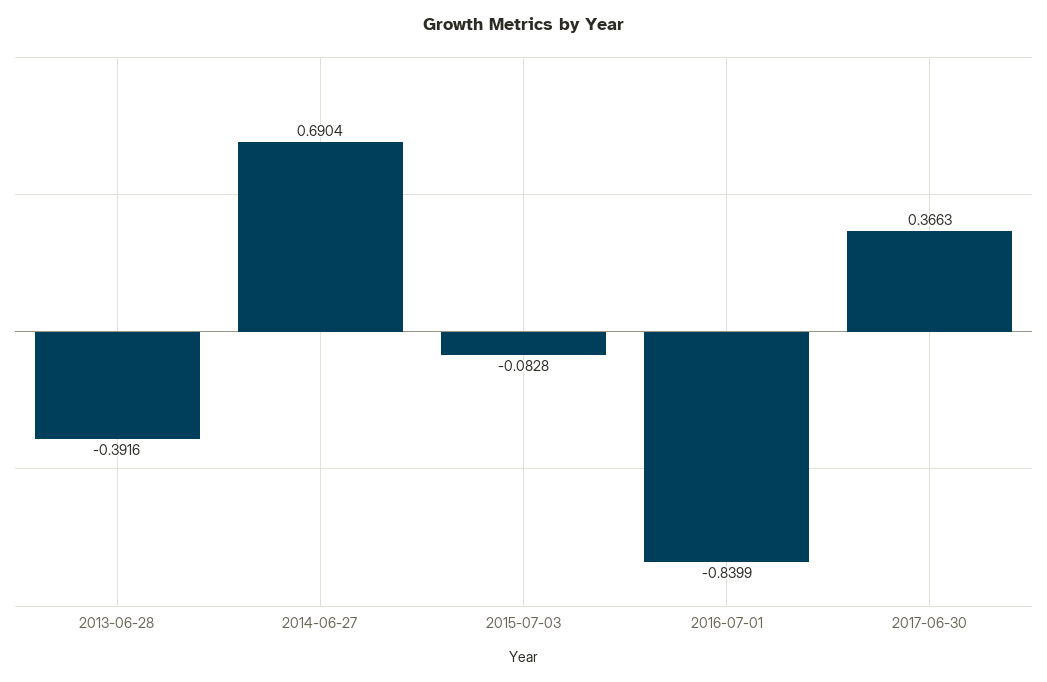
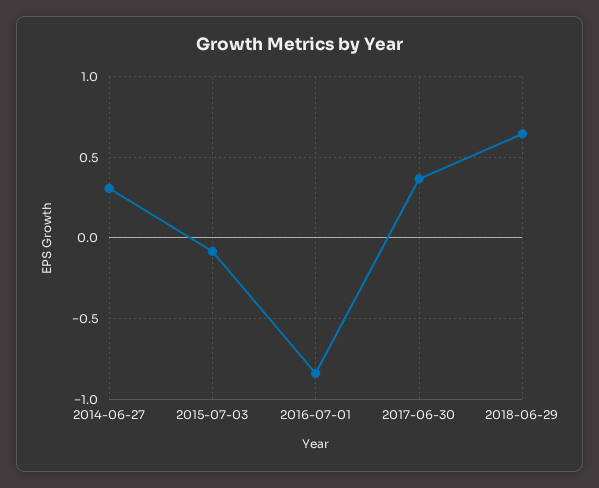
2013-06-28: -0.3916 -> none
2014-06-27: 0.6904 -> 0.3
2018-06-29: none -> 0.65

